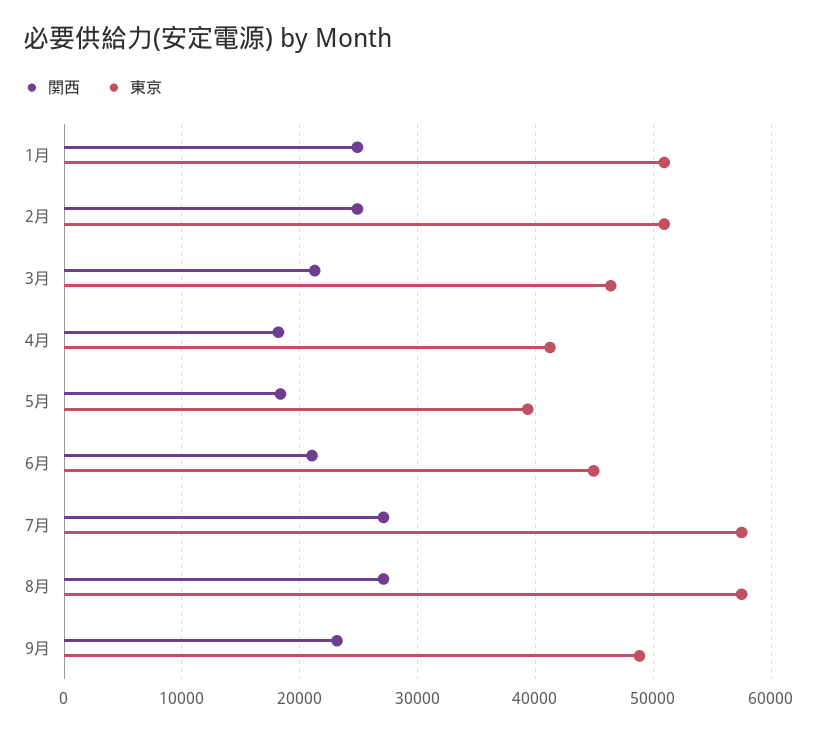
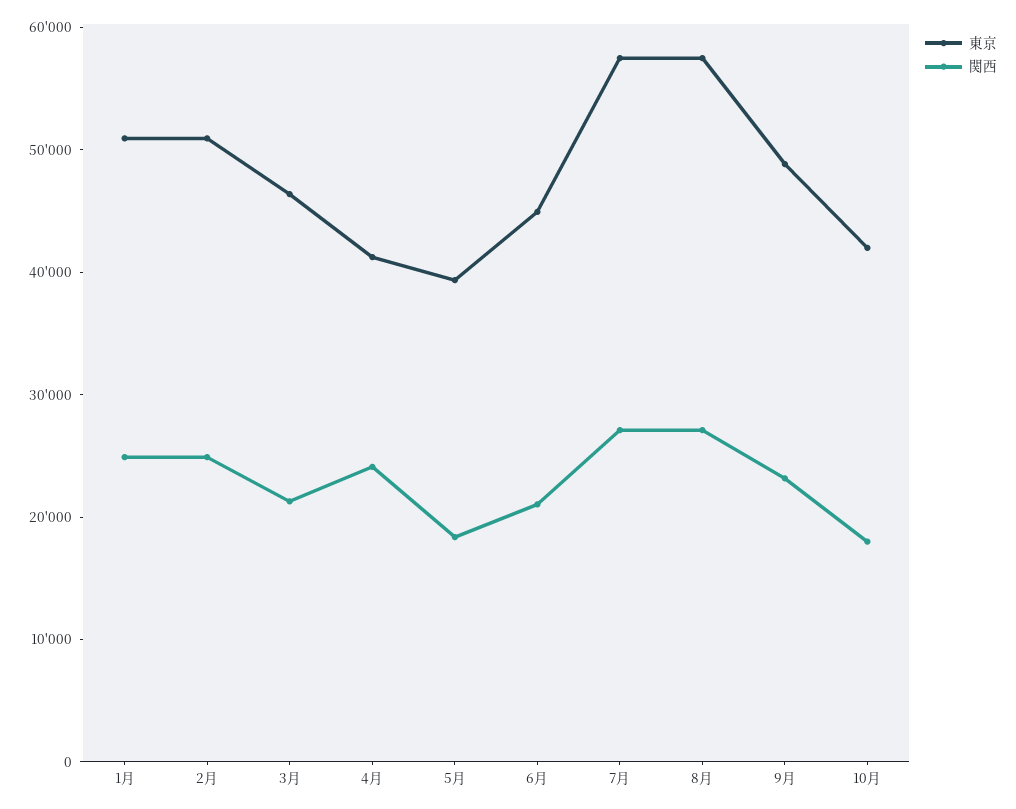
関西, 4月: 18000 -> 24000
東京, 10月: none -> 42000
関西, 10月: none -> 18000

